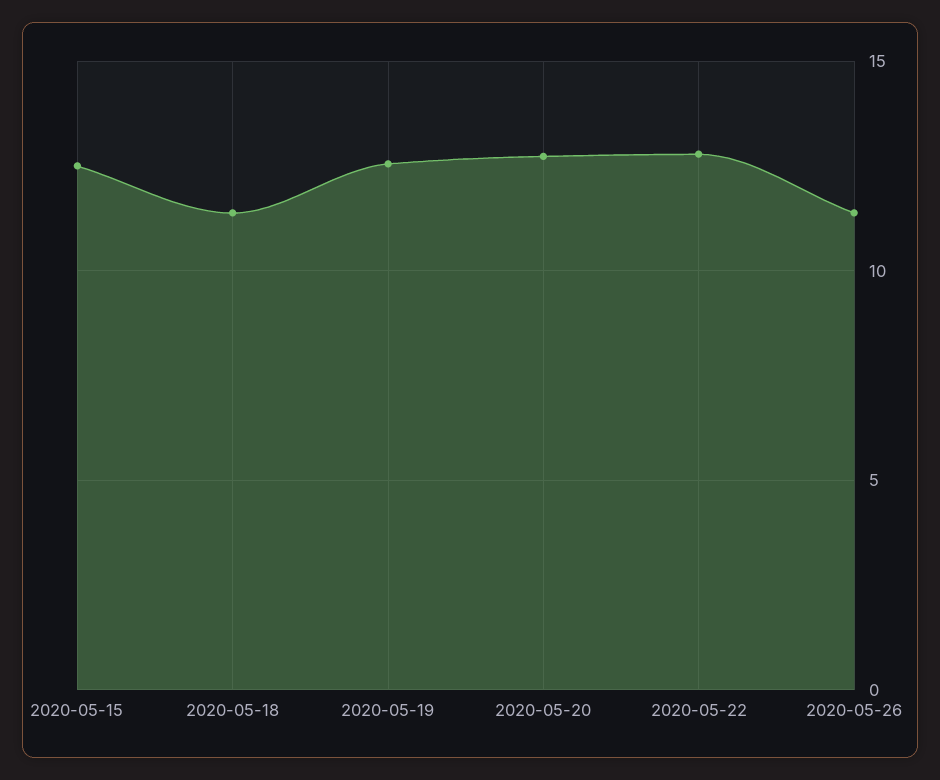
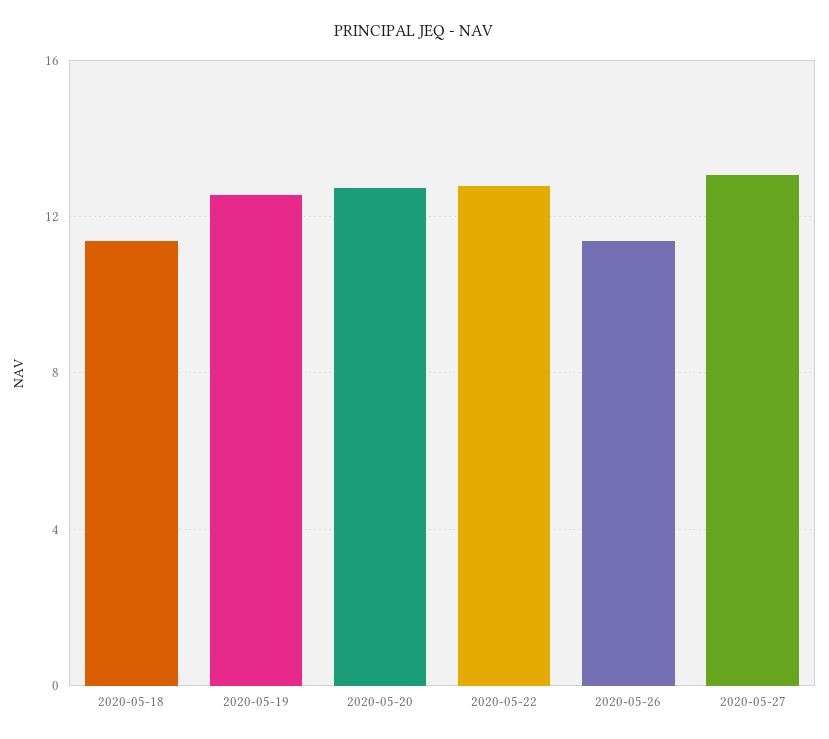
2020-05-15: 12.5 -> none
2020-05-27: none -> 13

